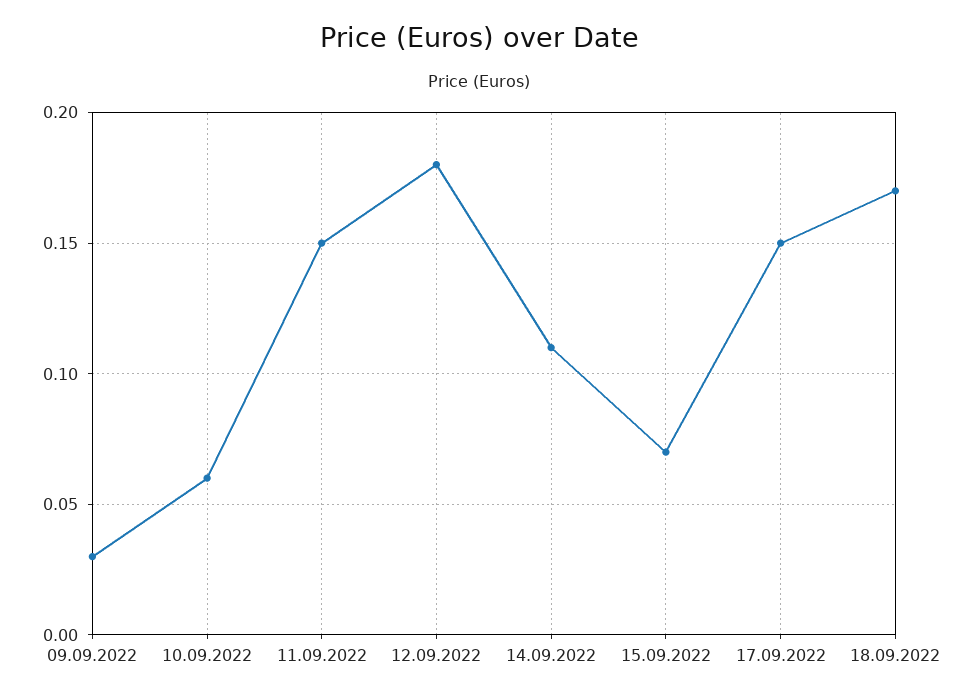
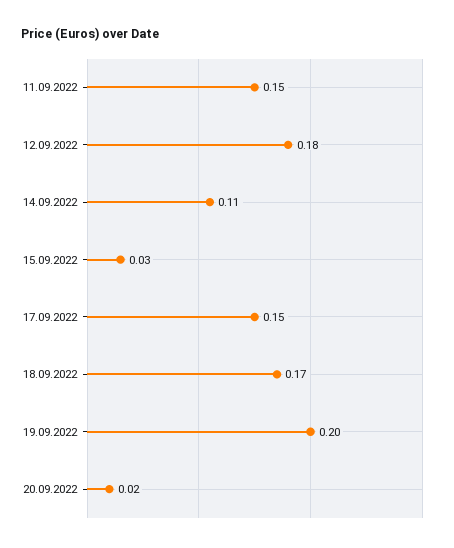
09.09.2022: 0.03 -> none
10.09.2022: 0.06 -> none
15.09.2022: 0.07 -> 0.03
19.09.2022: none -> 0.2
20.09.2022: none -> 0.02

